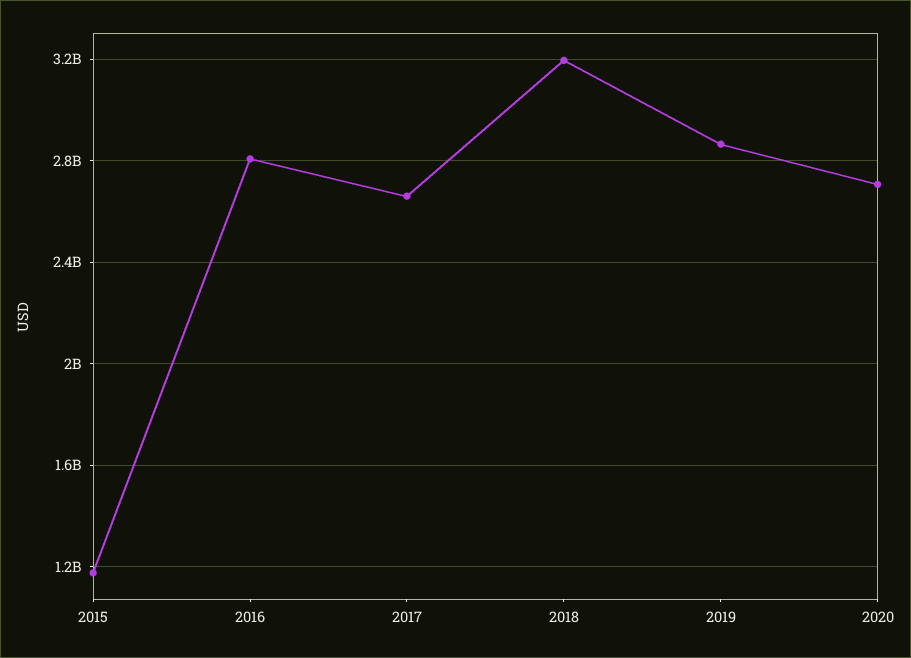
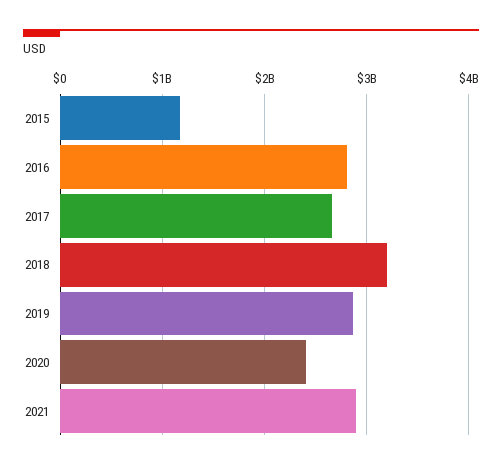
2020: 2700000000 -> 2400000000
2021: none -> 2900000000

